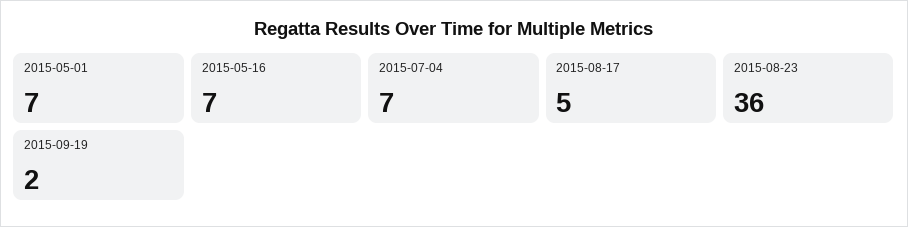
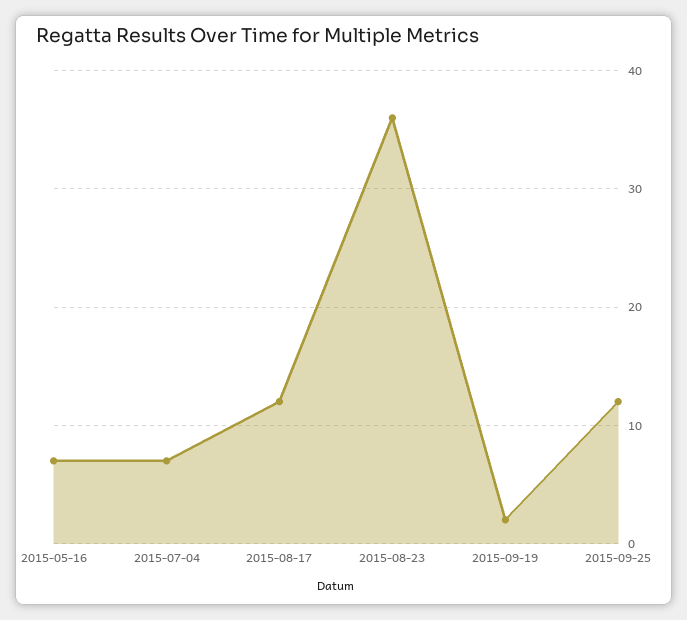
2015-05-01: 7 -> none
2015-08-17: 5 -> 12
2015-09-25: none -> 12

